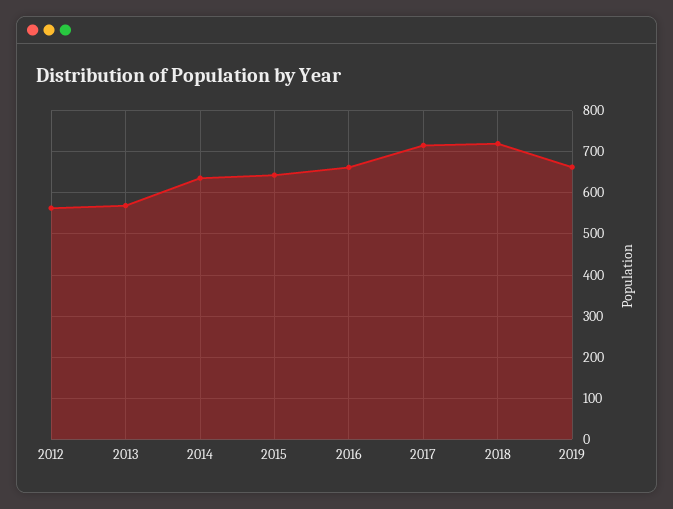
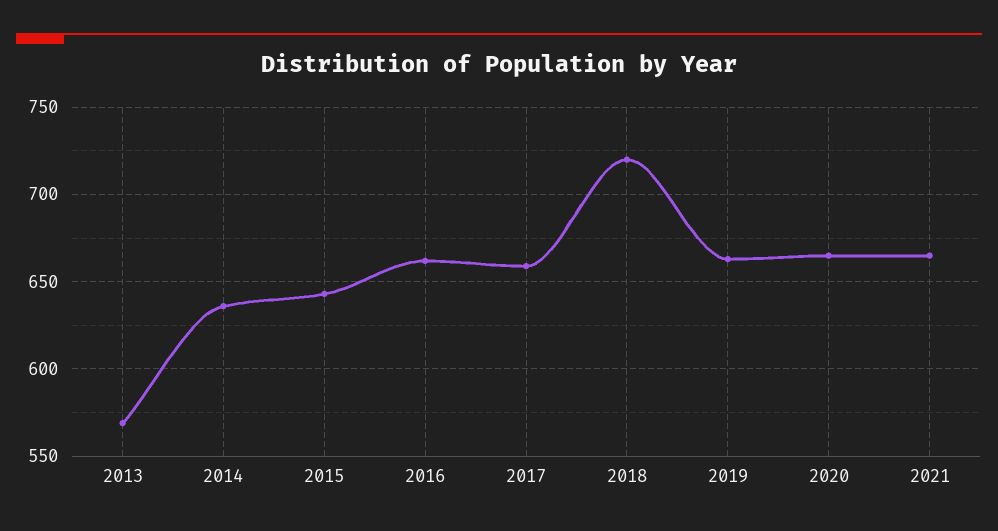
2012: 560 -> none
2017: 720 -> 660
2020: none -> 665
2021: none -> 665

